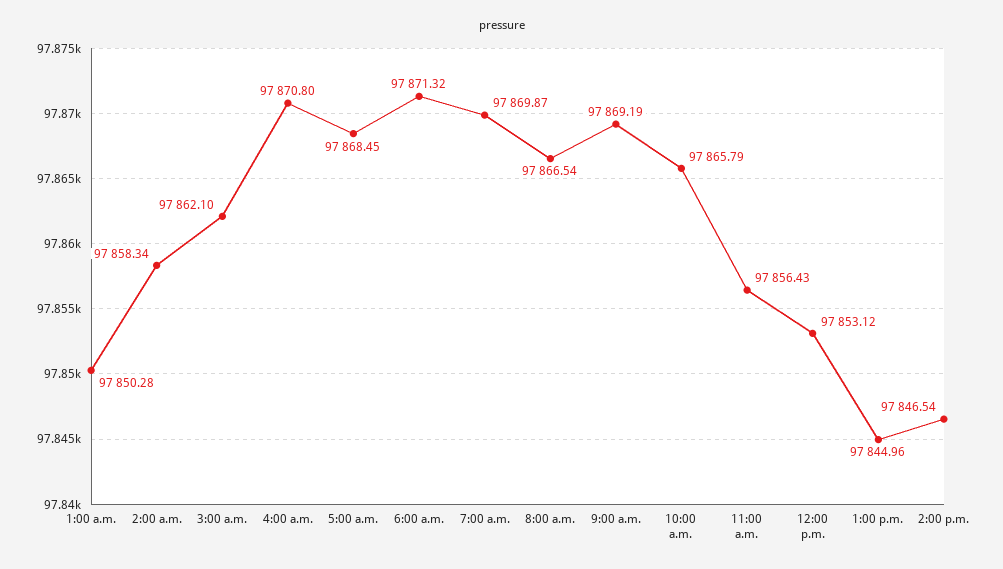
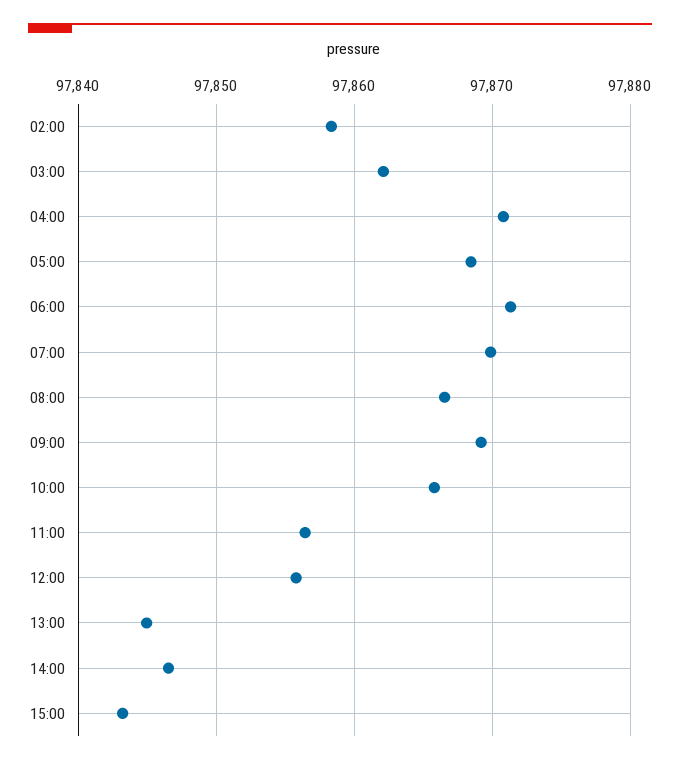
1:00 a.m.: 97850.28 -> none
12:00 p.m.: 97853.12 -> 97856
15:00: none -> 97843

